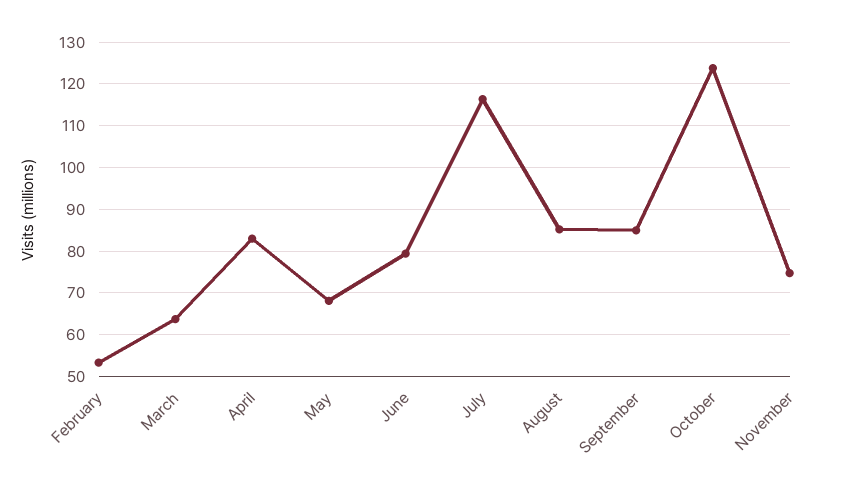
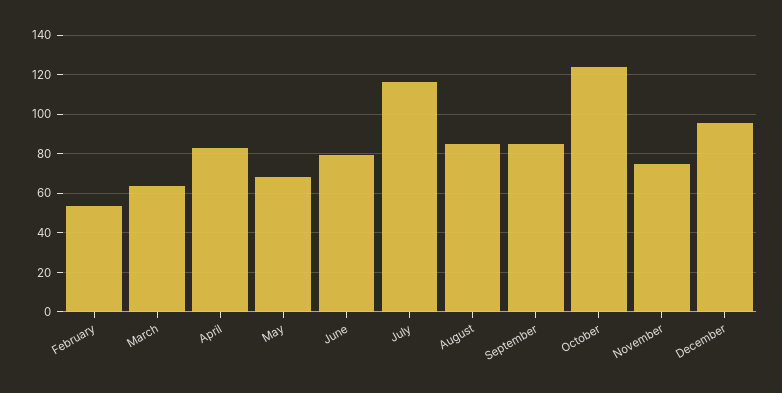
December: none -> 95

